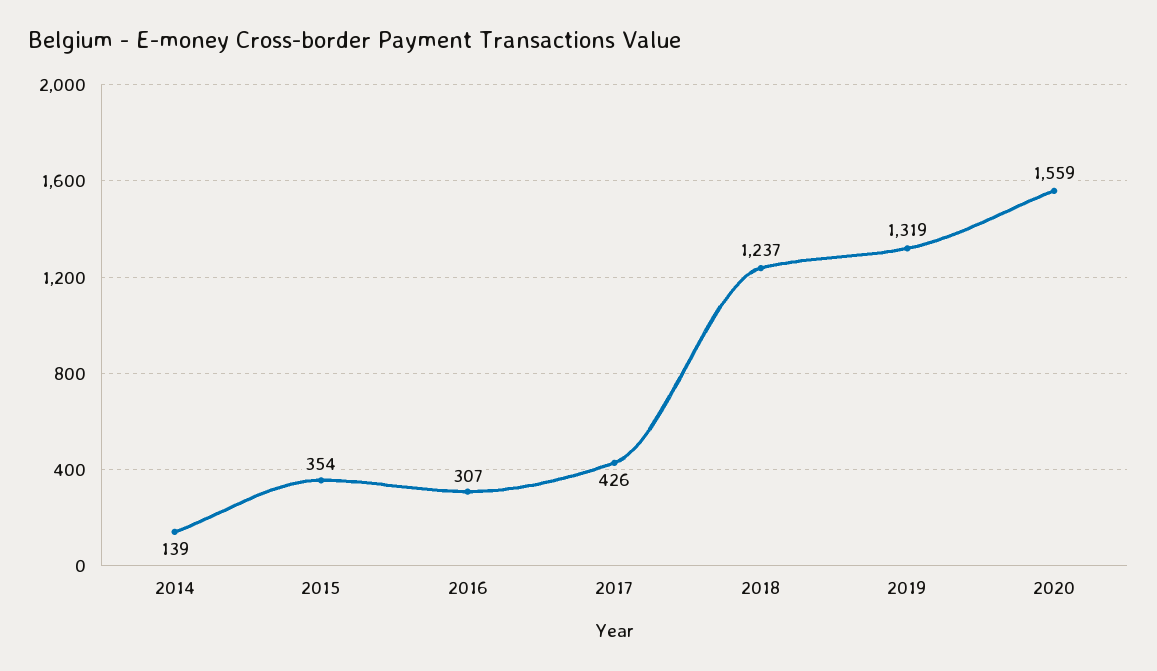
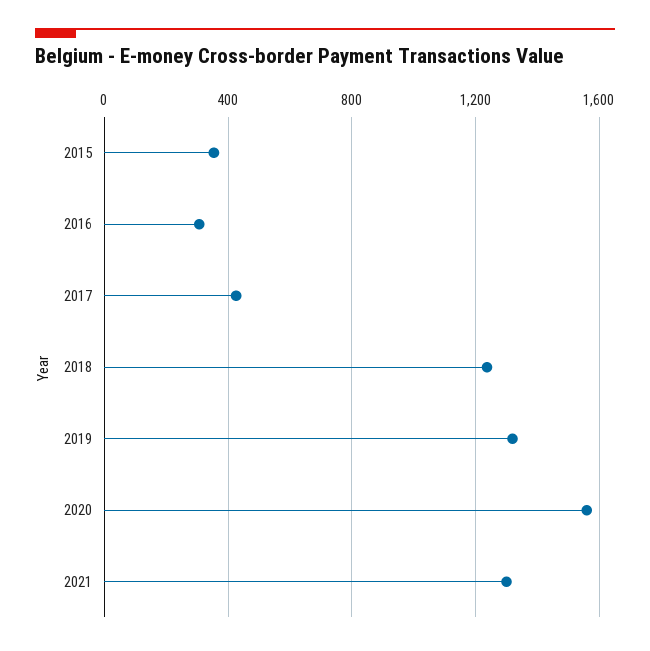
2014: 139 -> none
2021: none -> 1300

